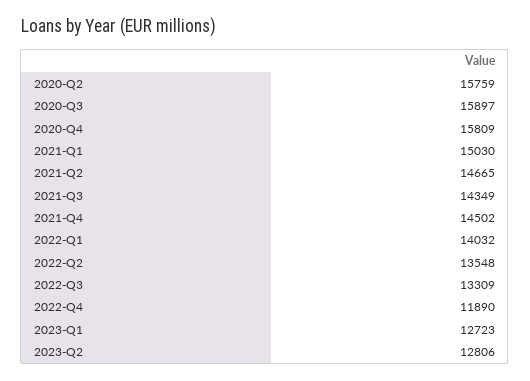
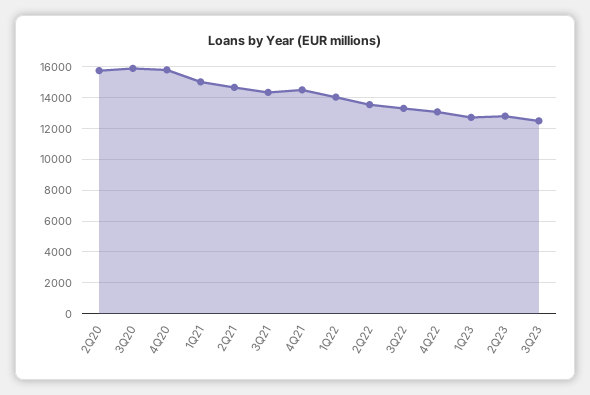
2022-Q4: 11890 -> 13000
3Q23: none -> 12500

